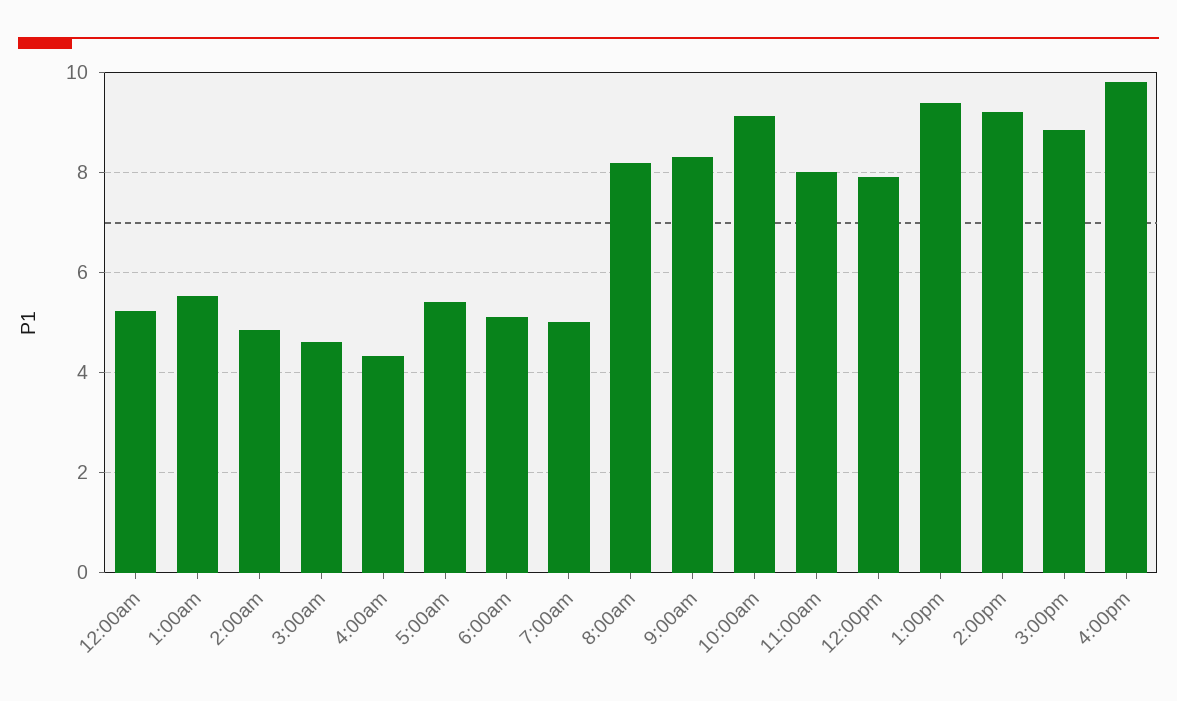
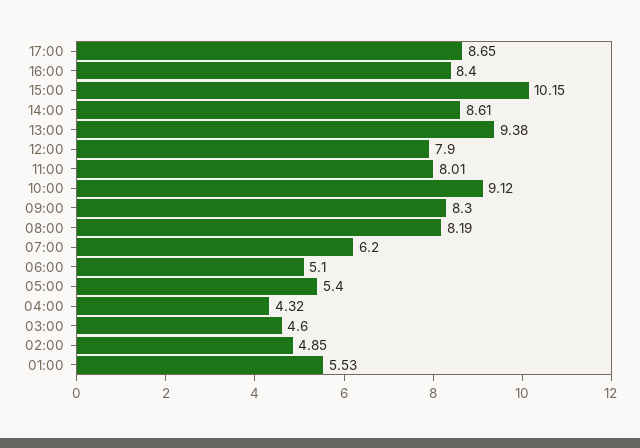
12:00am: 5.2 -> none
7:00am: 5 -> 6.2
2:00pm: 9.2 -> 8.61
3:00pm: 8.8 -> 10.15
4:00pm: 9.8 -> 8.4
17:00: none -> 8.65

